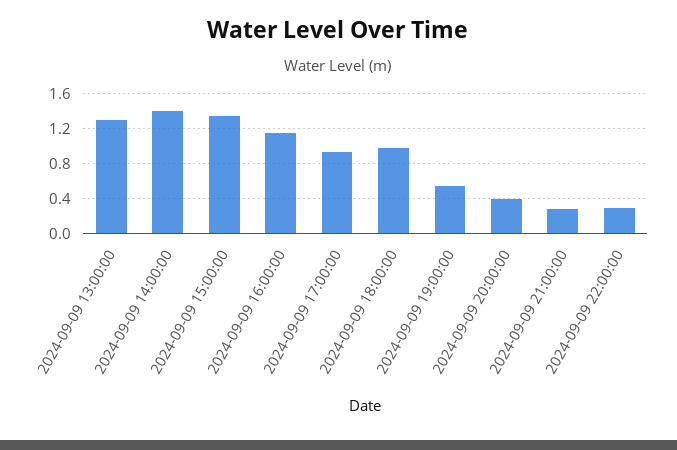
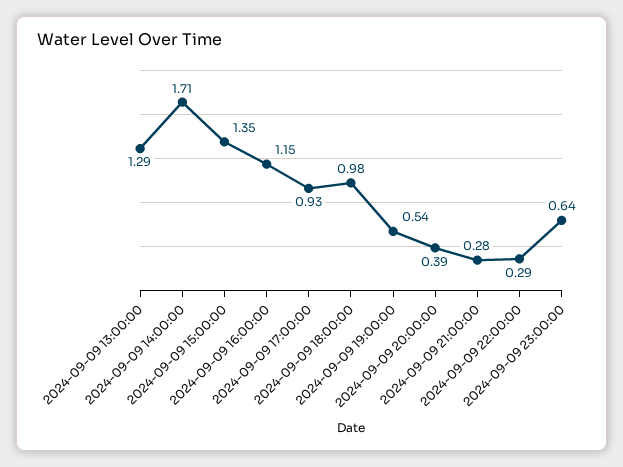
2024-09-09 14:00:00: 1.4 -> 1.71
2024-09-09 23:00:00: none -> 0.64

